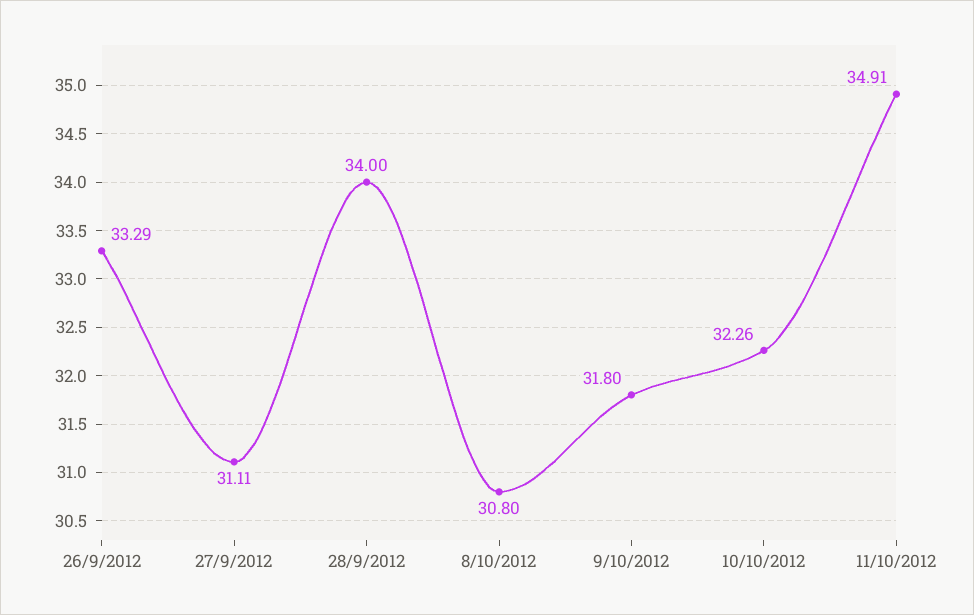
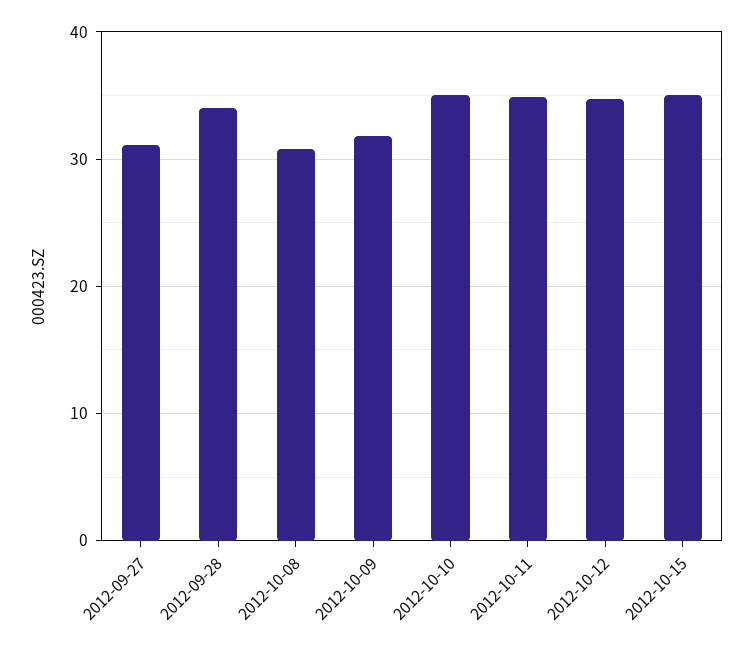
26/9/2012: 33.29 -> none
10/10/2012: 32.26 -> 35
2012-10-12: none -> 35
2012-10-15: none -> 35

